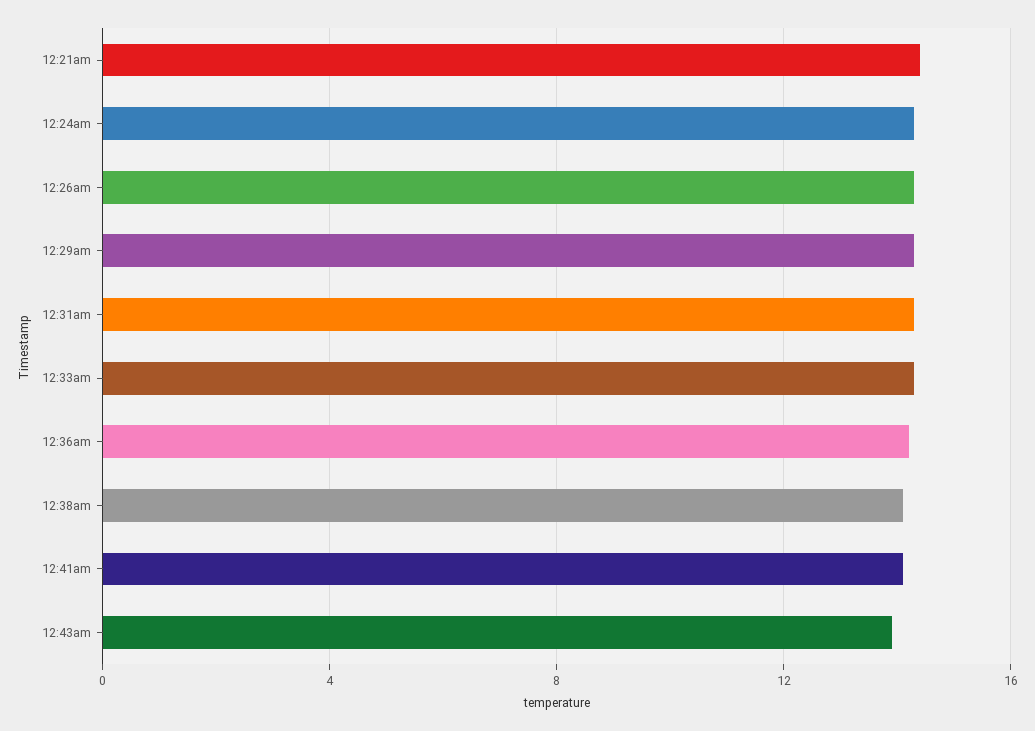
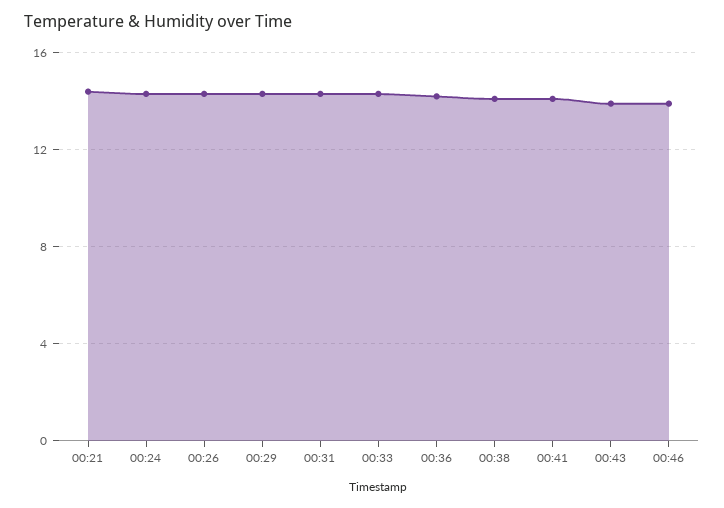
00:46: none -> 14

